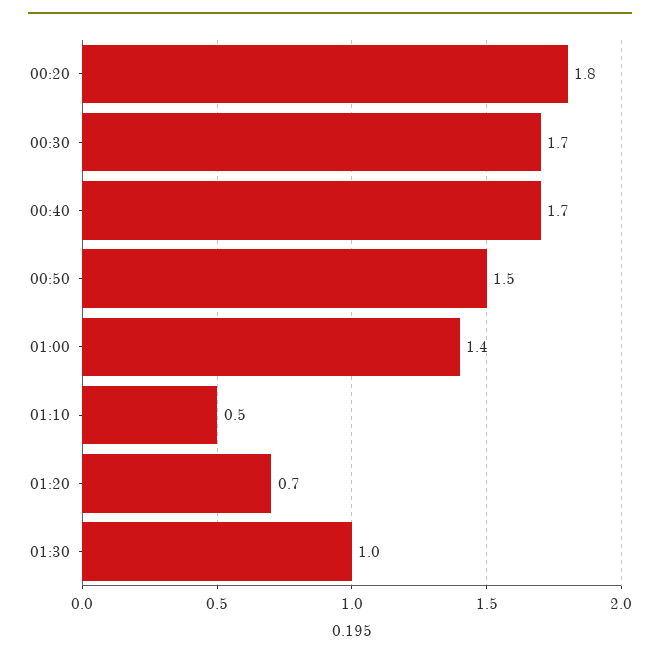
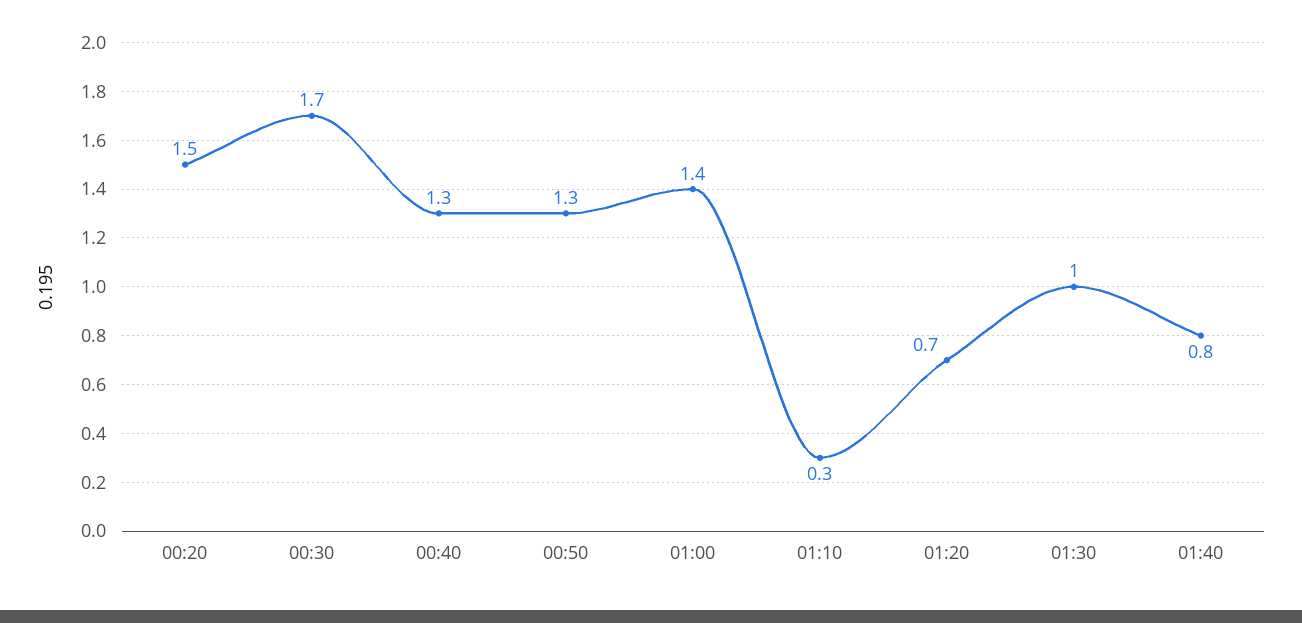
00:20: 1.8 -> 1.5
00:40: 1.7 -> 1.3
00:50: 1.5 -> 1.3
01:10: 0.5 -> 0.3
01:40: none -> 0.8

